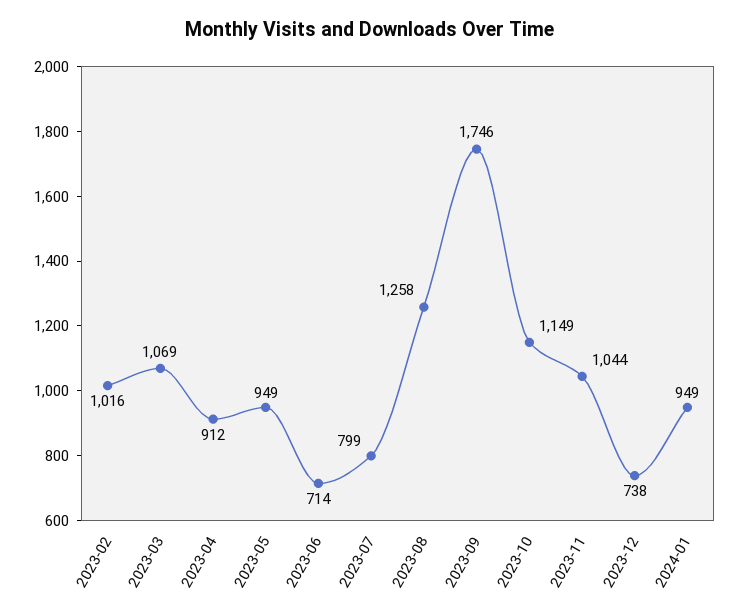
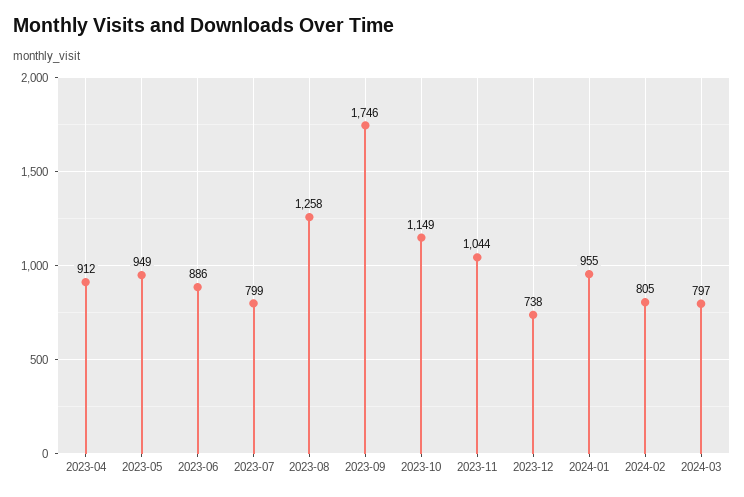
2023-02: 1016 -> none
2023-03: 1069 -> none
2023-06: 714 -> 886
2024-01: 949 -> 955
2024-02: none -> 805
2024-03: none -> 797

